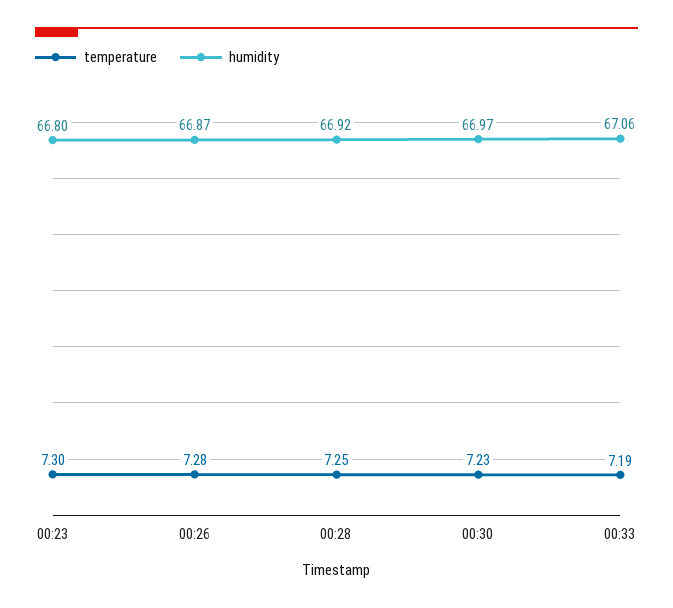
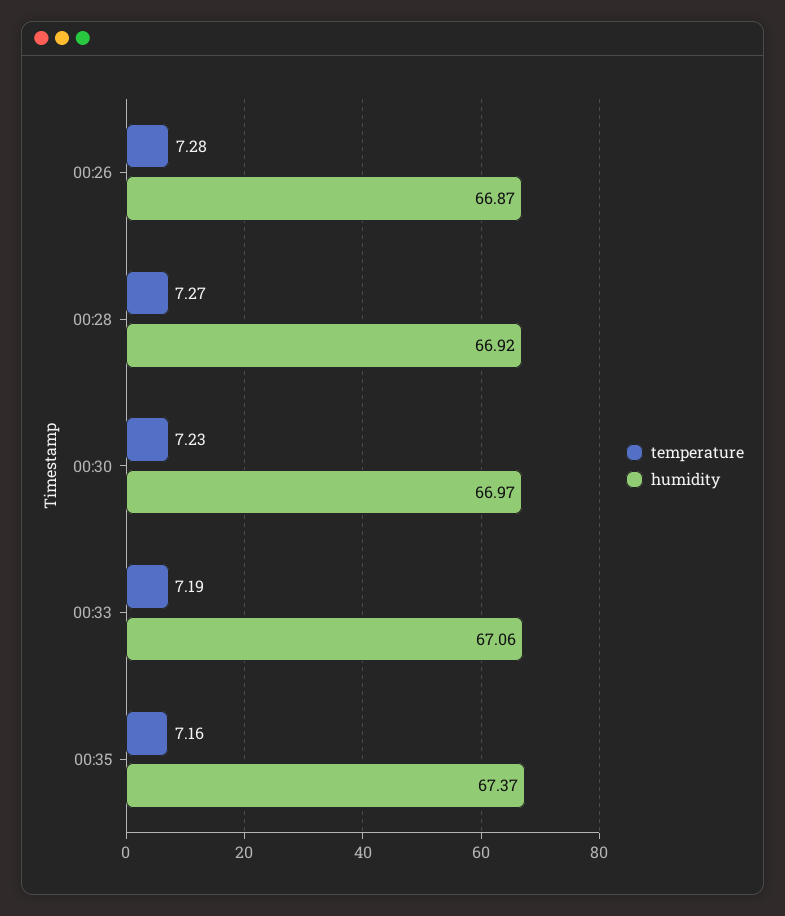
temperature, 00:23: 7.3 -> none
humidity, 00:23: 66.8 -> none
temperature, 00:28: 7.25 -> 7.27
temperature, 00:35: none -> 7.16
humidity, 00:35: none -> 67.37

